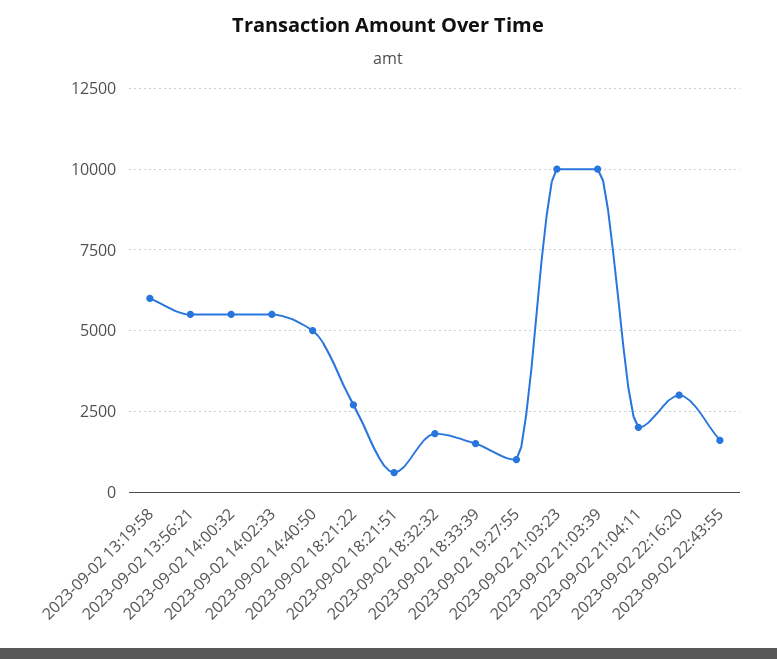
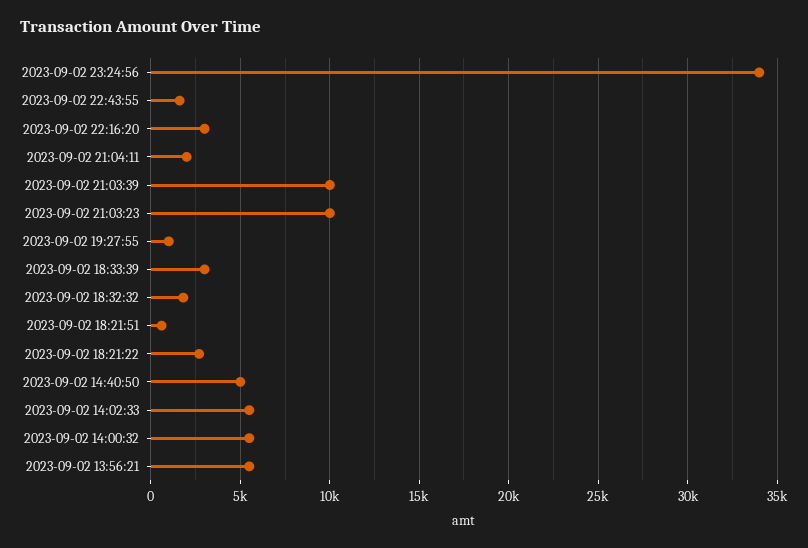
2023-09-02 13:19:58: 6000 -> none
2023-09-02 18:33:39: 1500 -> 3000
2023-09-02 23:24:56: none -> 34000

